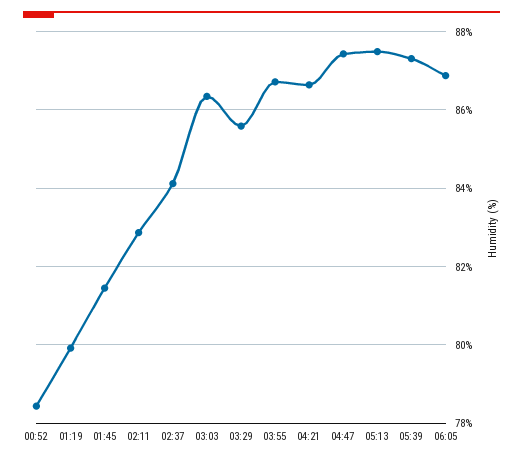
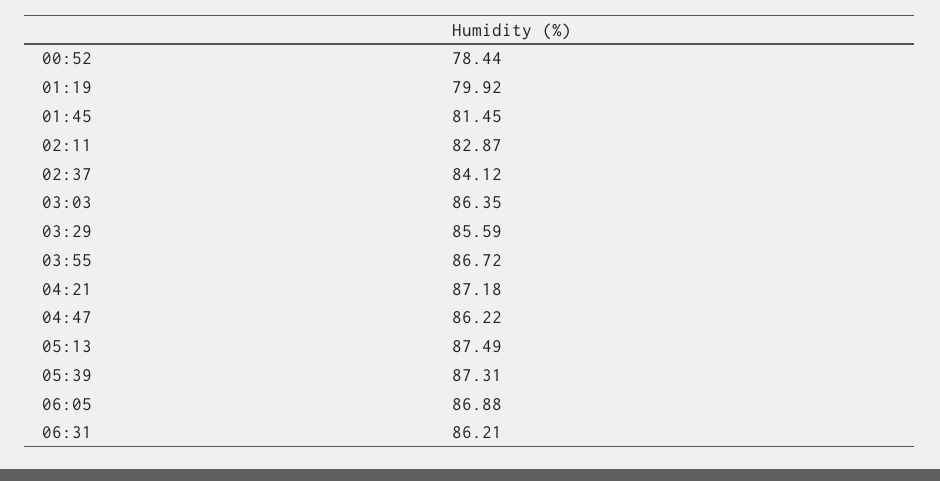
04:21: 86.6 -> 87.18
04:47: 87.4 -> 86.22
06:31: none -> 86.21

